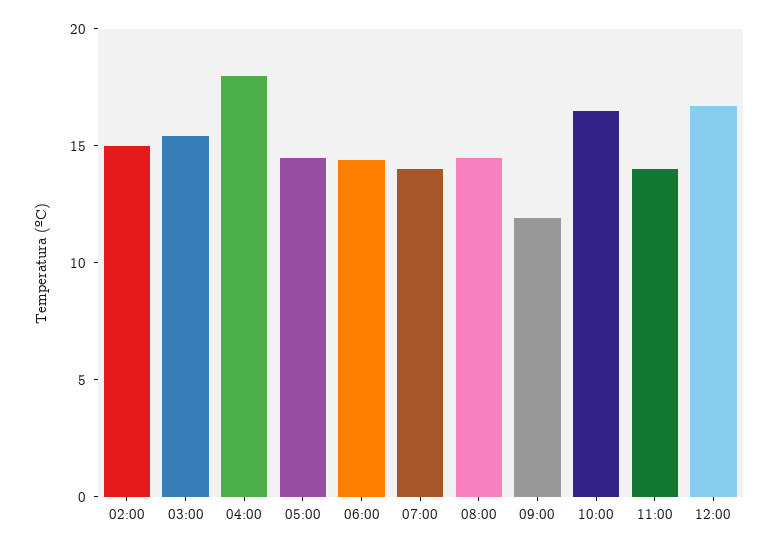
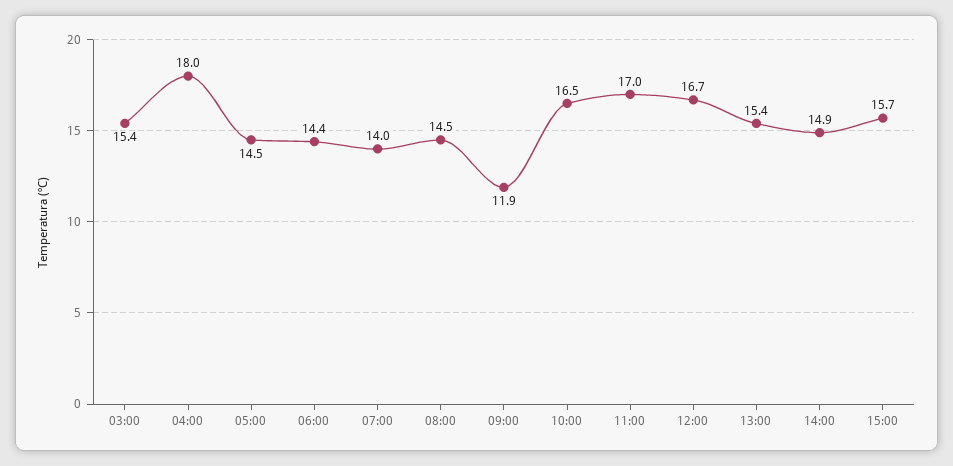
02:00: 15 -> none
11:00: 14 -> 17
13:00: none -> 15.4
14:00: none -> 14.9
15:00: none -> 15.7

